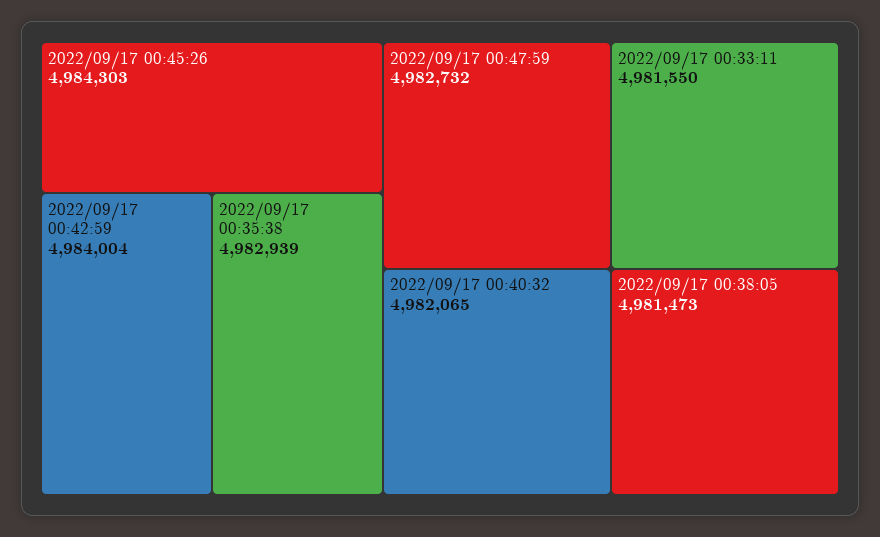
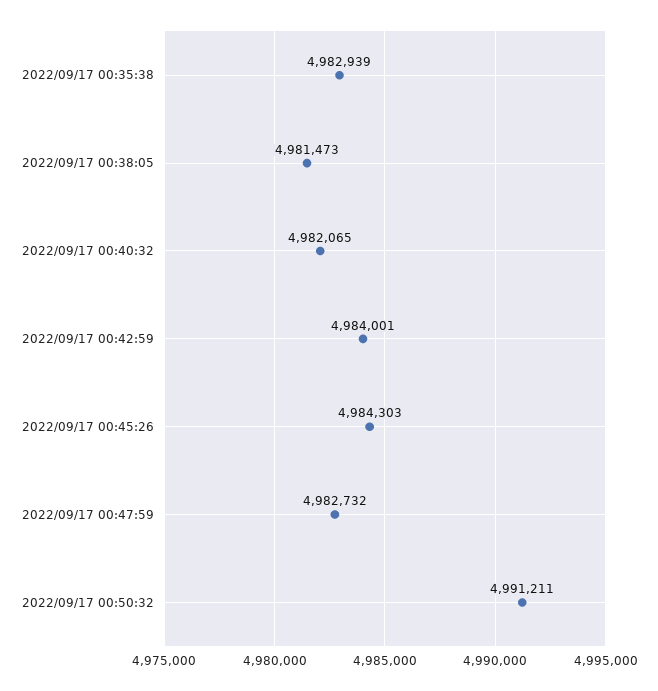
2022/09/17 00:42:59: 4984004 -> 4984001
2022/09/17 00:33:11: 4981550 -> none
2022/09/17 00:50:32: none -> 4991211

